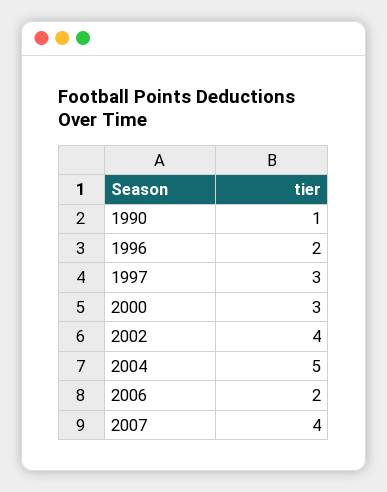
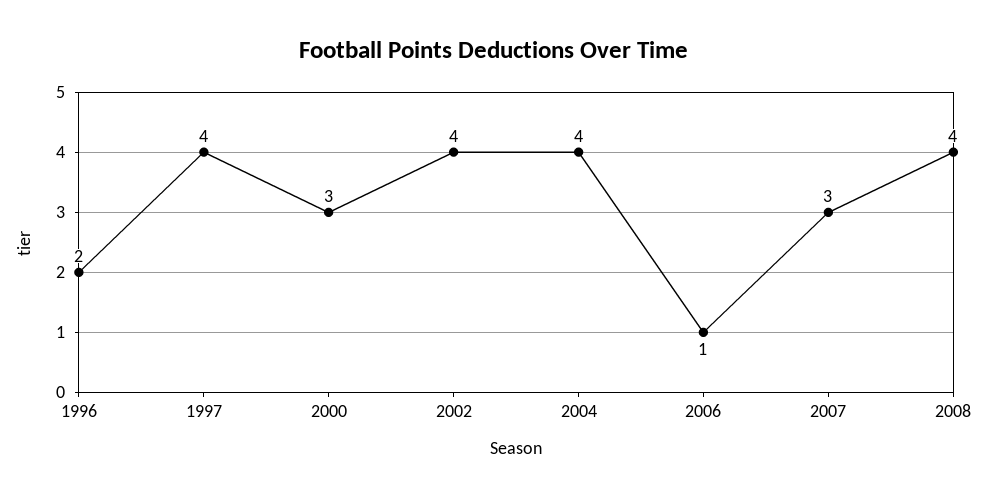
1990: 1 -> none
1997: 3 -> 4
2004: 5 -> 4
2006: 2 -> 1
2007: 4 -> 3
2008: none -> 4

